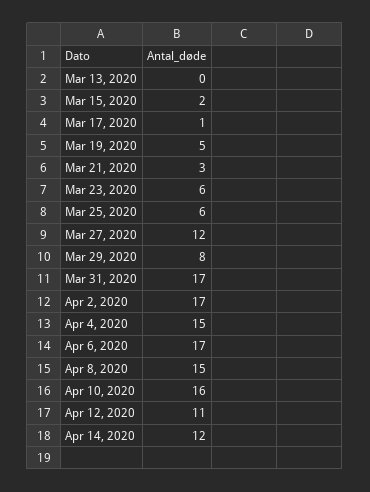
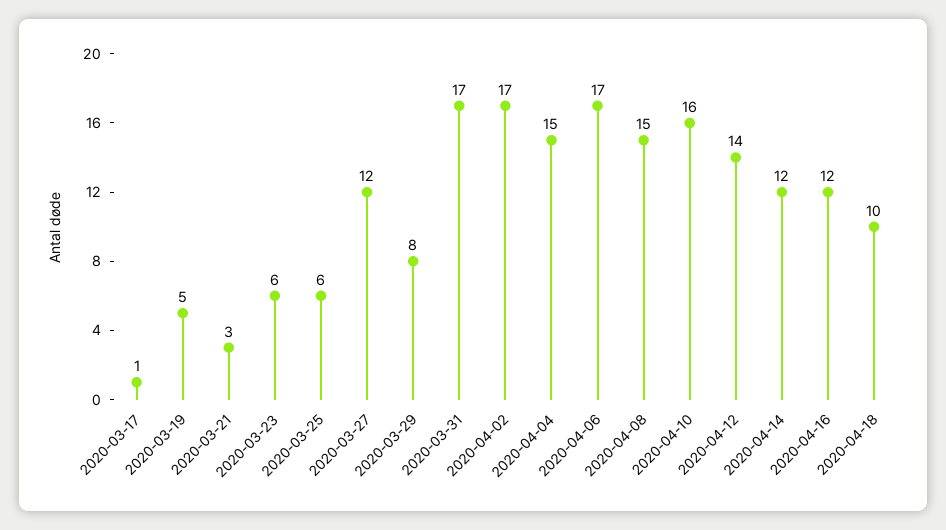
Mar 13, 2020: 0 -> none
Mar 15, 2020: 2 -> none
Apr 12, 2020: 11 -> 14
2020-04-16: none -> 12
2020-04-18: none -> 10

